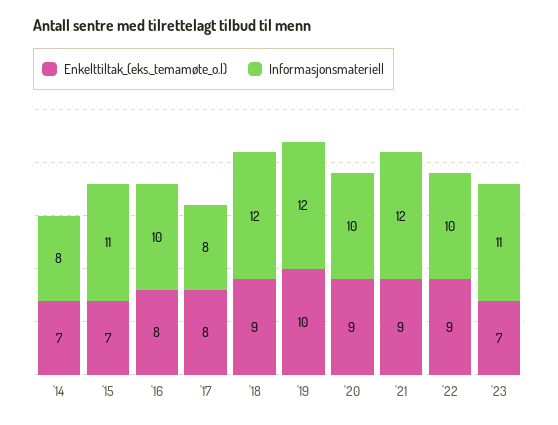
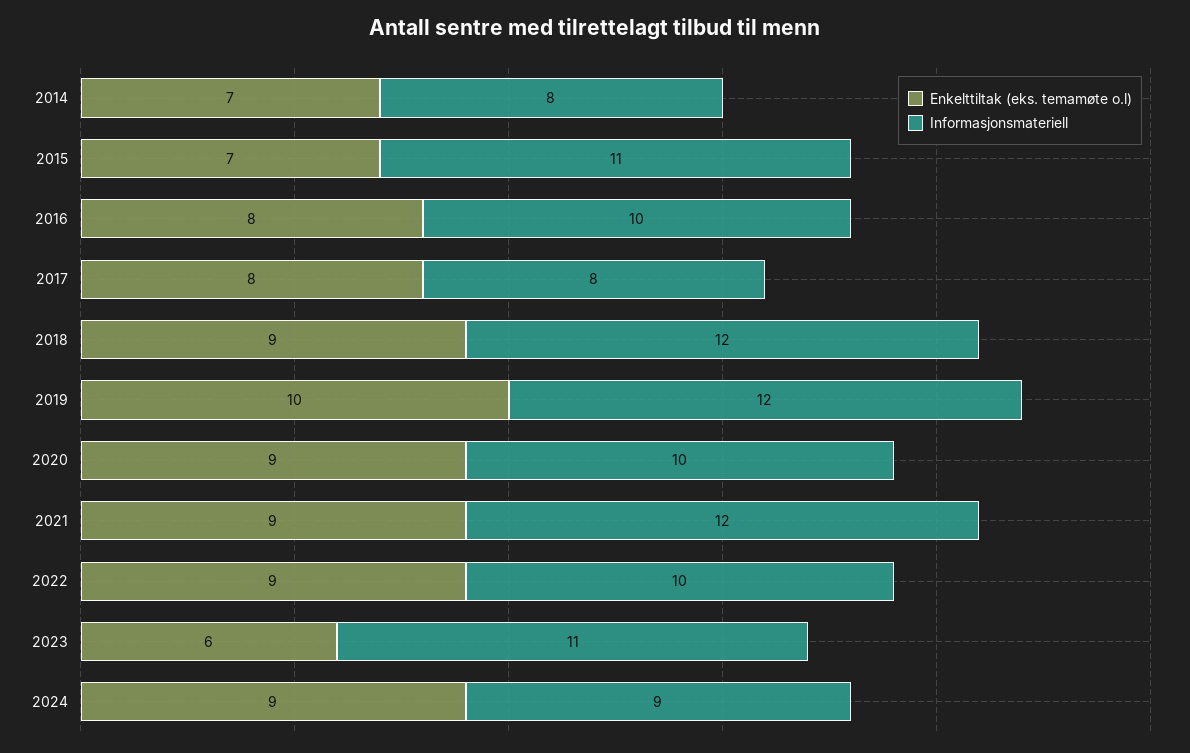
Enkelttiltak_(eks._temamøte_o.l), '23: 7 -> 6
Enkelttiltak_(eks._temamøte_o.l), 2024: none -> 9
Informasjonsmateriell, 2024: none -> 9

